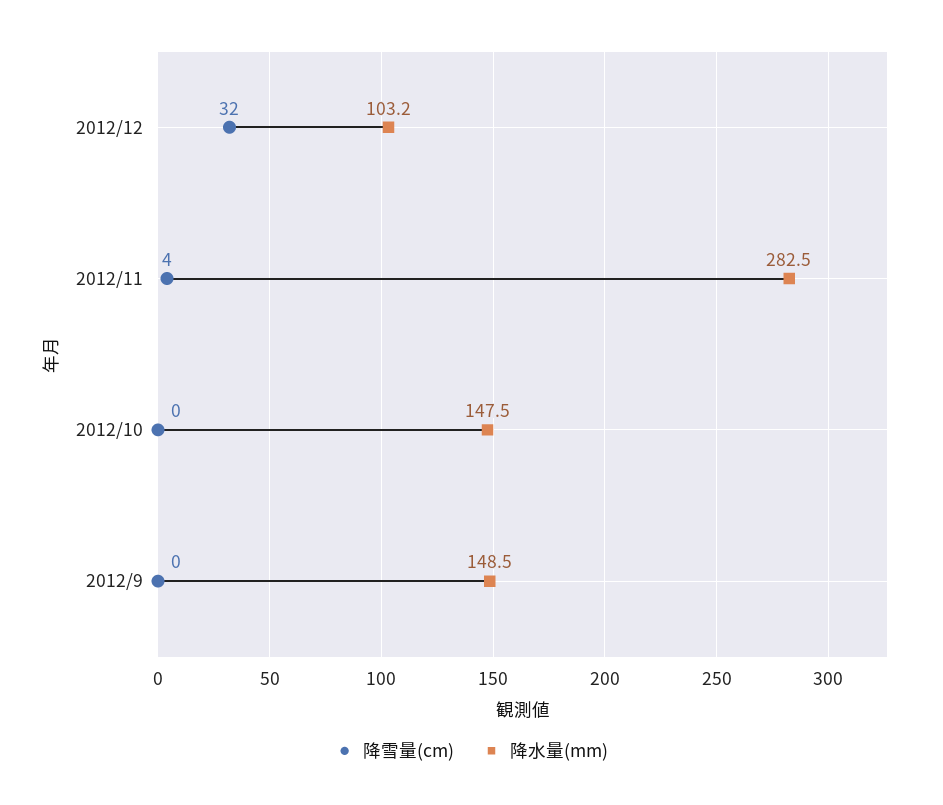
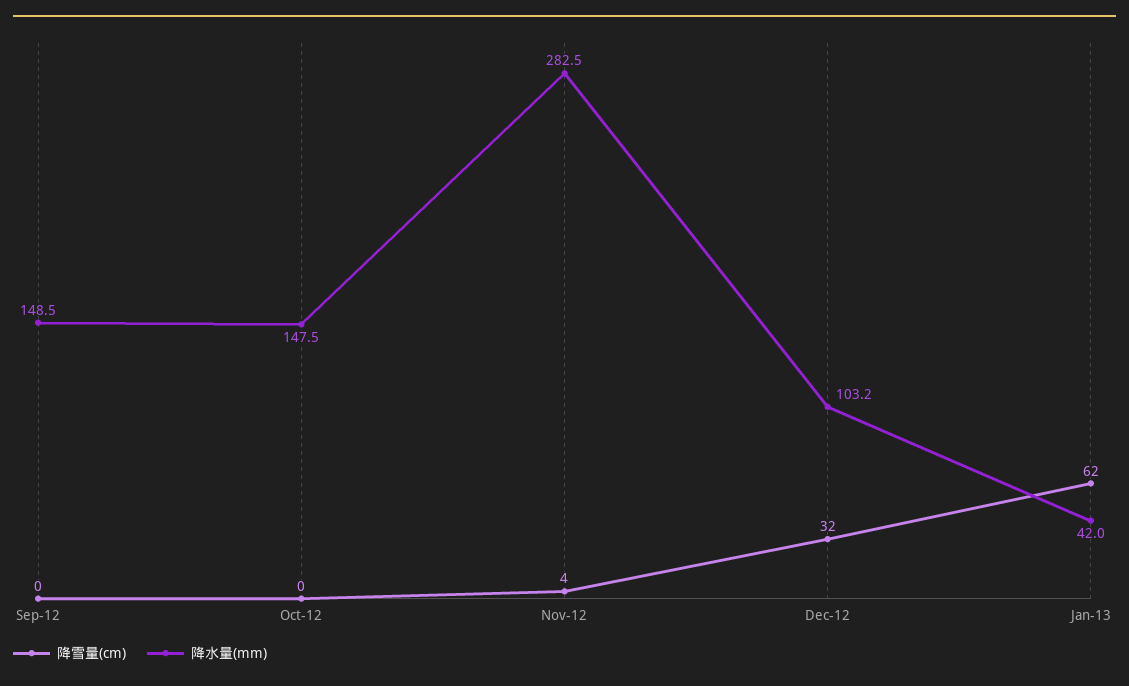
降雪量(cm), Jan-13: none -> 62
降水量(mm), Jan-13: none -> 42

